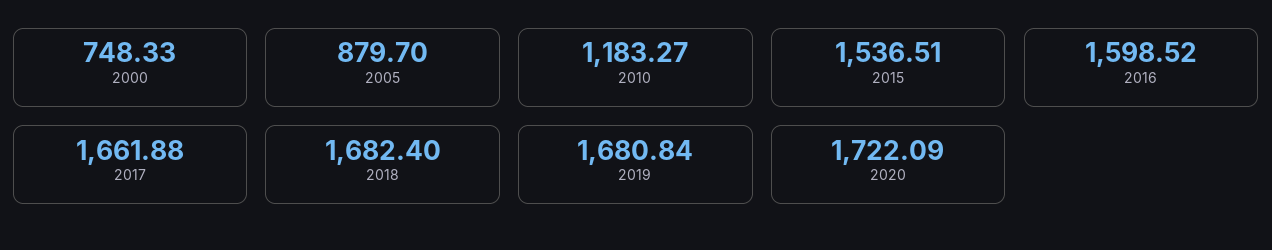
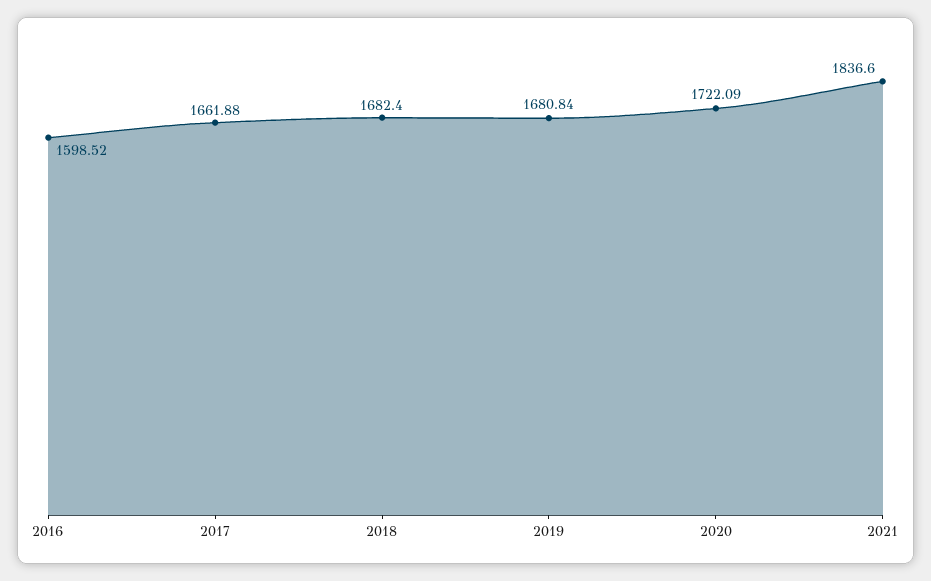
2000: 748.33 -> none
2005: 879.7 -> none
2010: 1183.27 -> none
2015: 1536.51 -> none
2021: none -> 1836.6

